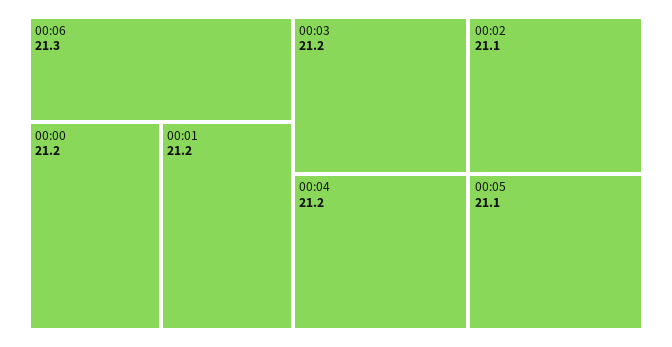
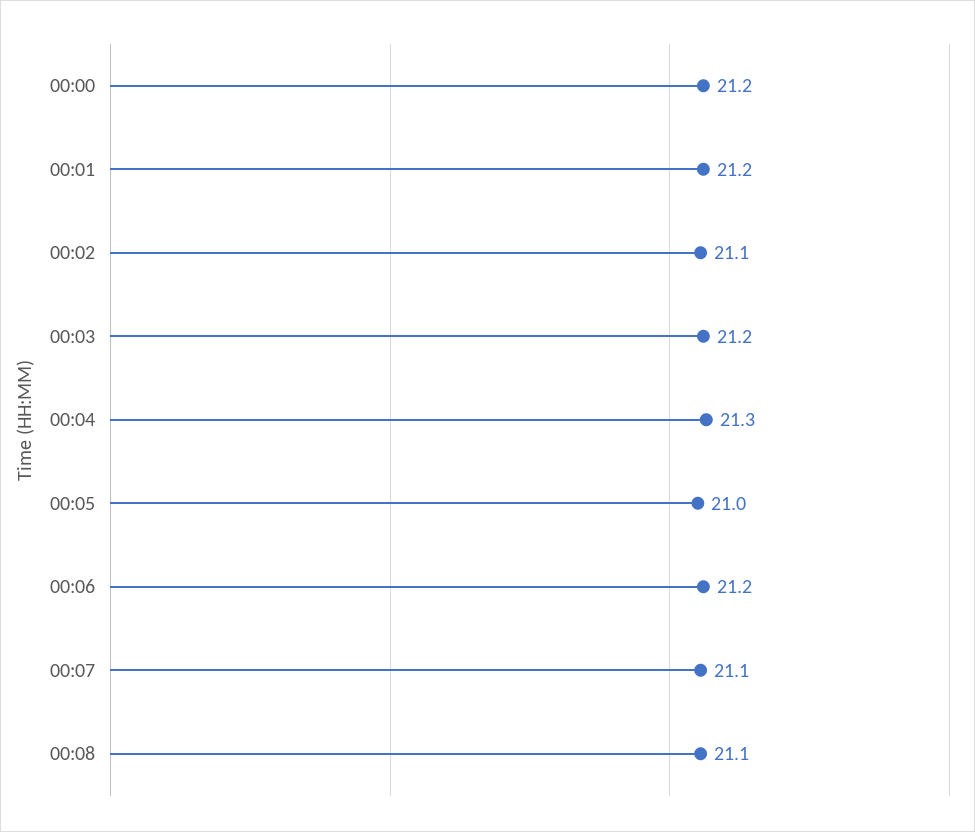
00:06: 21.3 -> 21.2
00:04: 21.2 -> 21.3
00:05: 21.1 -> 21
00:07: none -> 21.1
00:08: none -> 21.1

